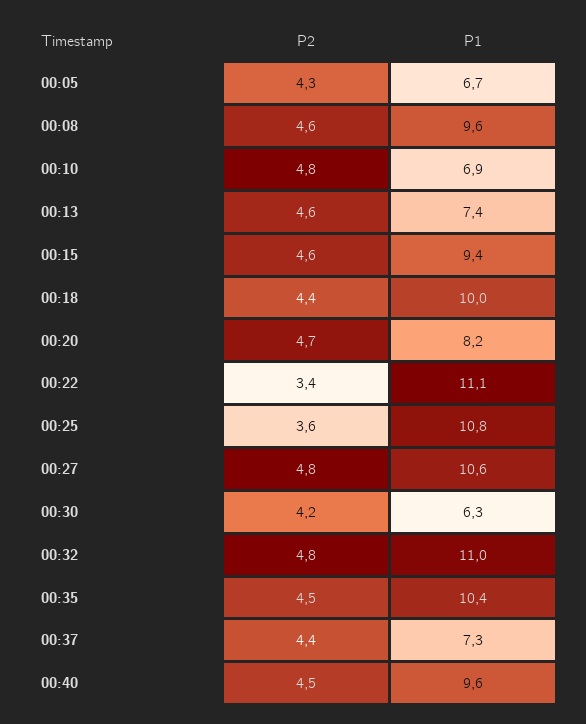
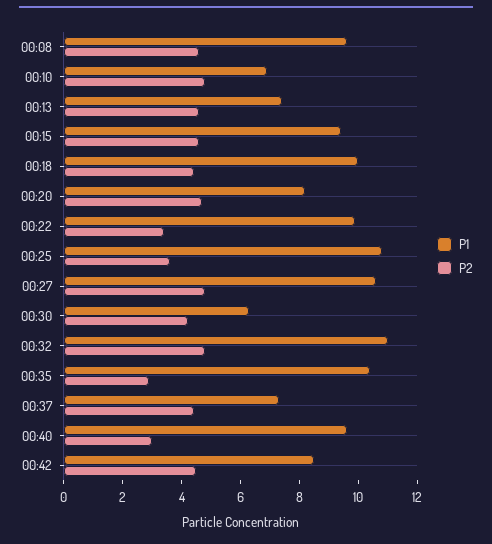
P2, 00:05: 4.3 -> none
P1, 00:05: 6.7 -> none
P1, 00:22: 11.1 -> 10
P2, 00:35: 4.5 -> 3
P2, 00:40: 4.5 -> 3
P1, 00:42: none -> 8.5
P2, 00:42: none -> 4.5

